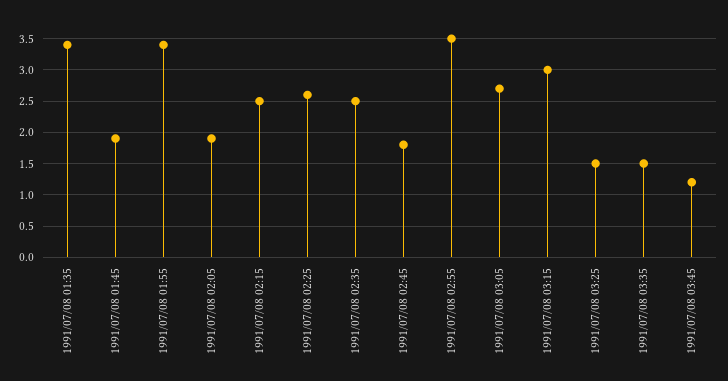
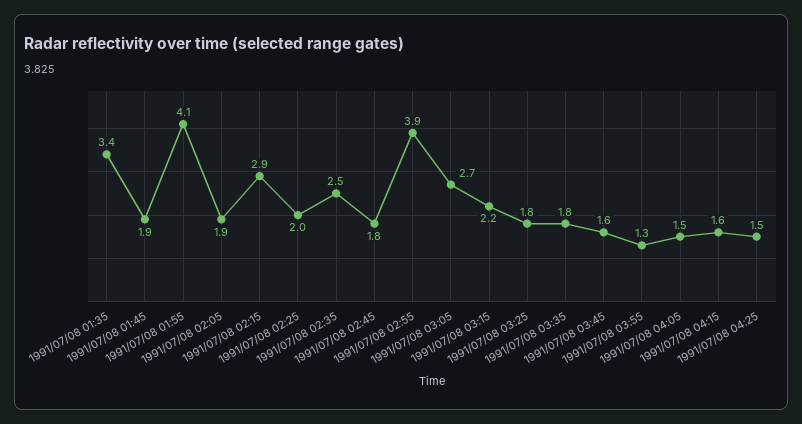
1991/07/08 01:55: 3.4 -> 4.1
1991/07/08 02:15: 2.5 -> 2.9
1991/07/08 02:25: 2.6 -> 2
1991/07/08 02:55: 3.5 -> 3.9
1991/07/08 03:15: 3 -> 2.2
1991/07/08 03:25: 1.5 -> 1.8
1991/07/08 03:35: 1.5 -> 1.8
1991/07/08 03:45: 1.2 -> 1.6
1991/07/08 03:55: none -> 1.3
1991/07/08 04:05: none -> 1.5
1991/07/08 04:15: none -> 1.6
1991/07/08 04:25: none -> 1.5

